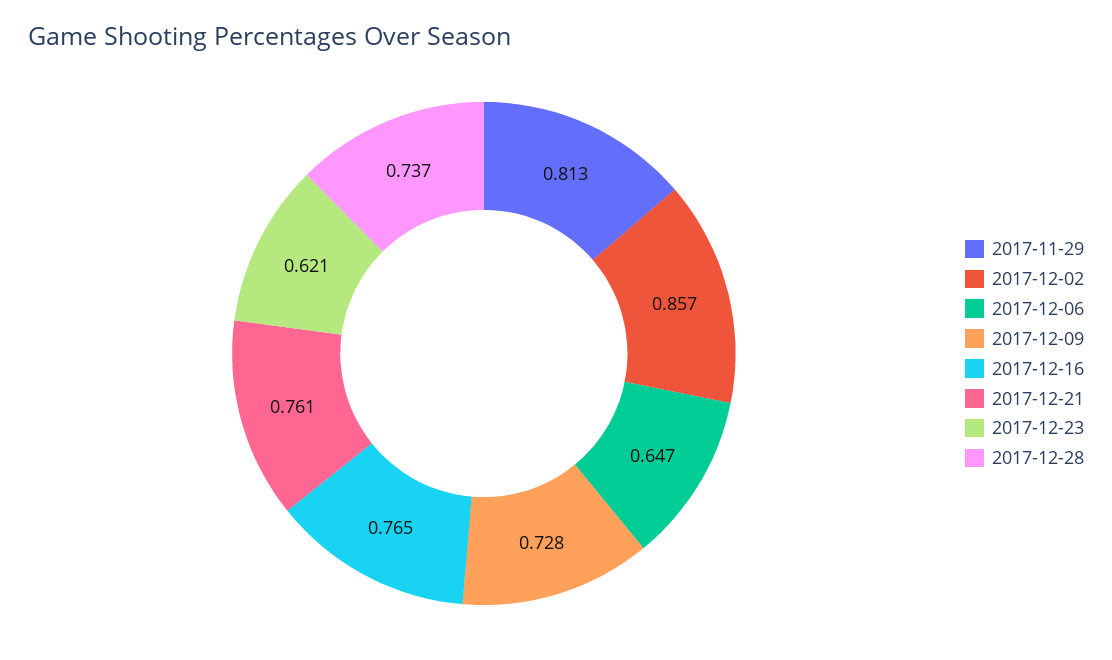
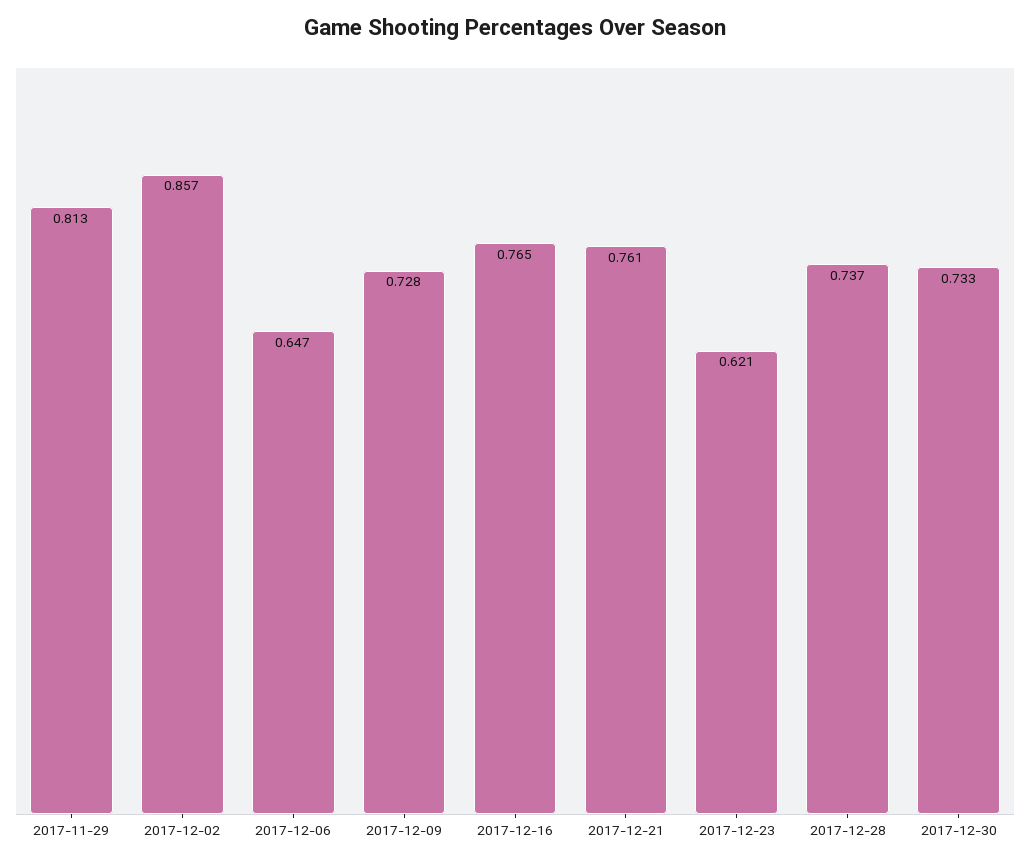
2017-12-30: none -> 0.733

